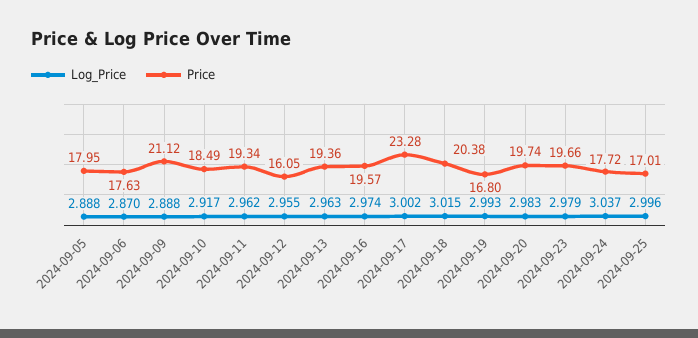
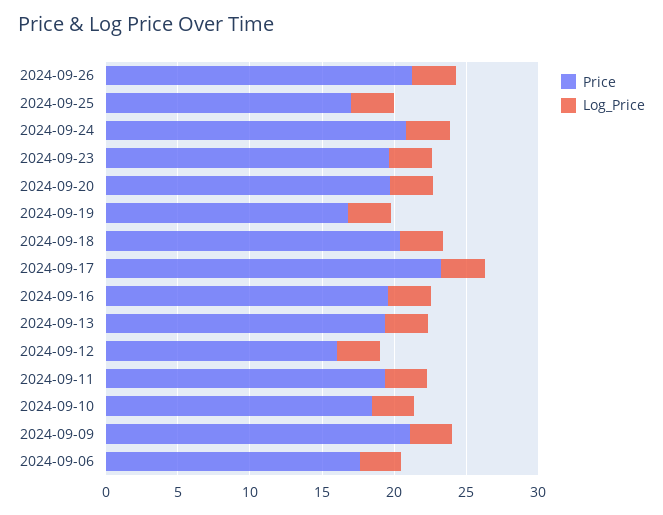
Log_Price, 2024-09-05: 2.888 -> none
Price, 2024-09-05: 17.95 -> none
Price, 2024-09-24: 17.72 -> 21
Price, 2024-09-26: none -> 21
Log_Price, 2024-09-26: none -> 3

